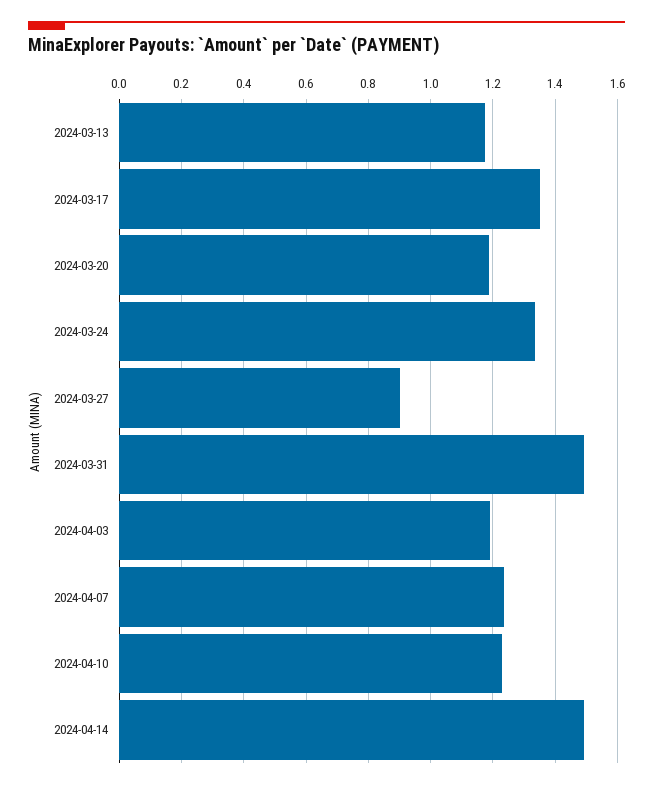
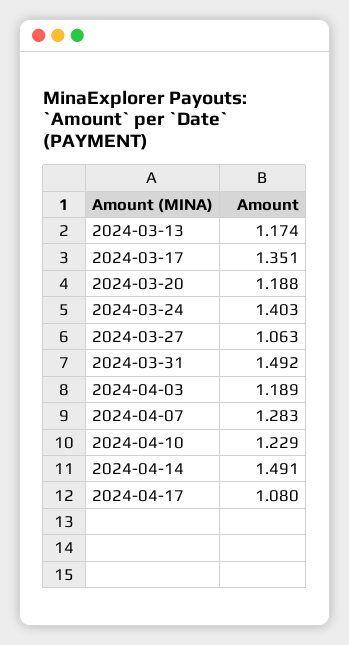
2024-03-24: 1.34 -> 1.403
2024-03-27: 0.9 -> 1.063
2024-04-07: 1.24 -> 1.283
2024-04-17: none -> 1.08

